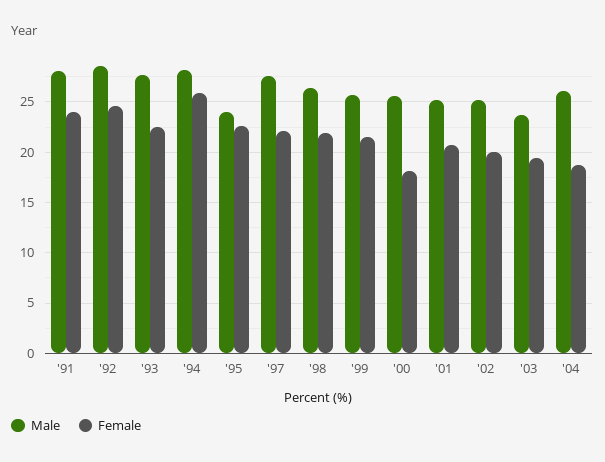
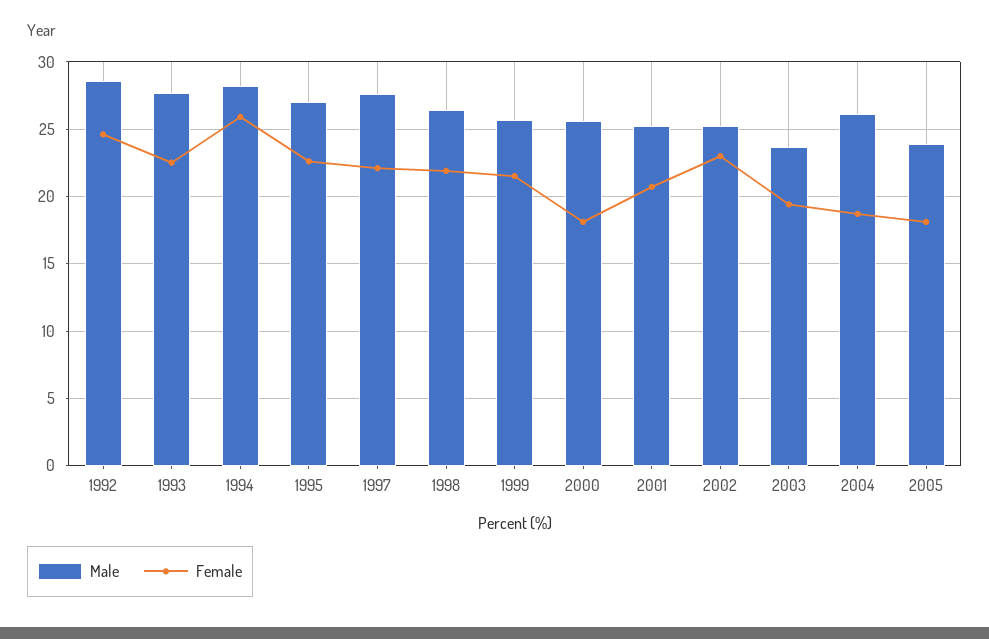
Male, '91: 28 -> none
Female, '91: 24 -> none
Male, '95: 24 -> 27
Female, '02: 20 -> 23
Male, 2005: none -> 24
Female, 2005: none -> 18

